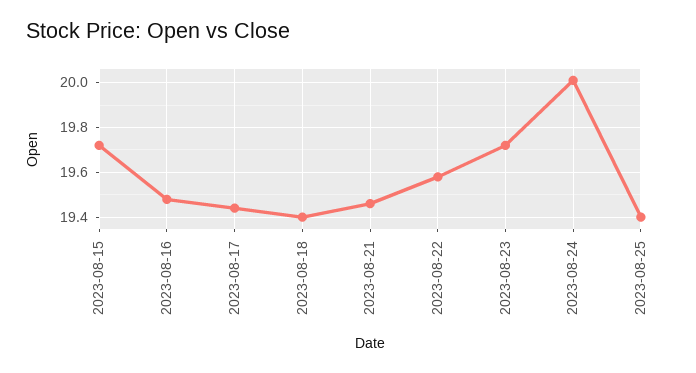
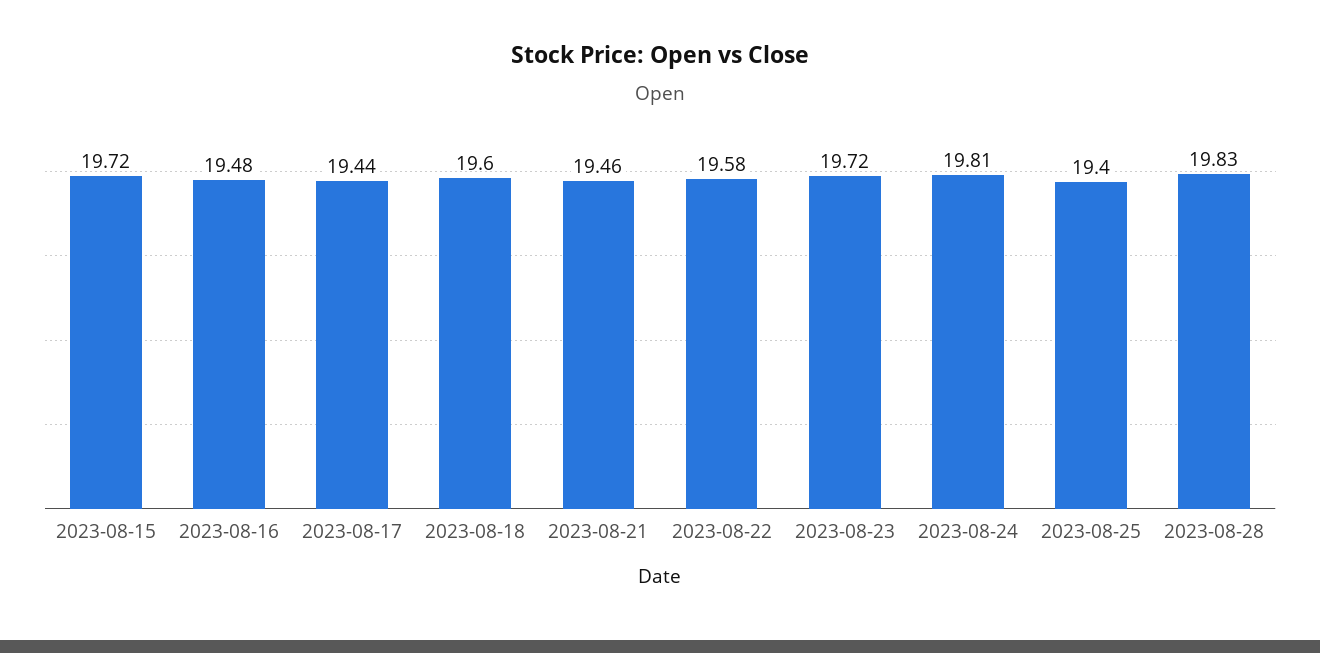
2023-08-18: 19.4 -> 19.6
2023-08-24: 20 -> 19.81
2023-08-28: none -> 19.83

